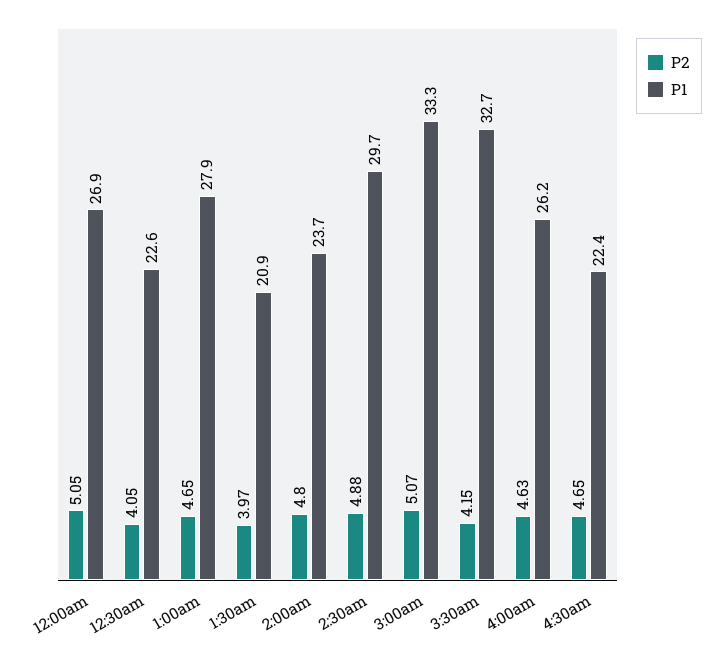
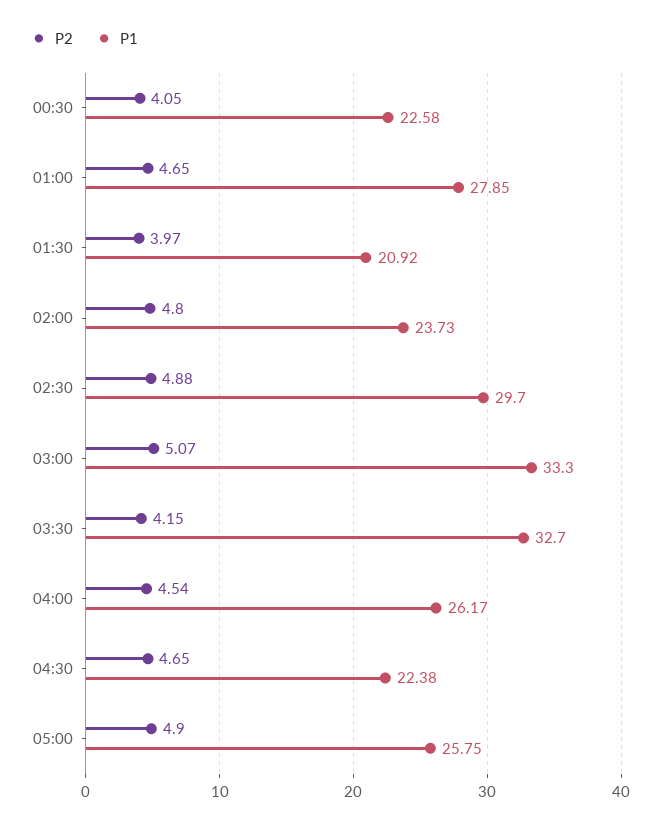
P2, 12:00am: 5.05 -> none
P1, 12:00am: 26.9 -> none
P2, 4:00am: 4.63 -> 4.54
P2, 05:00: none -> 4.9
P1, 05:00: none -> 25.75

